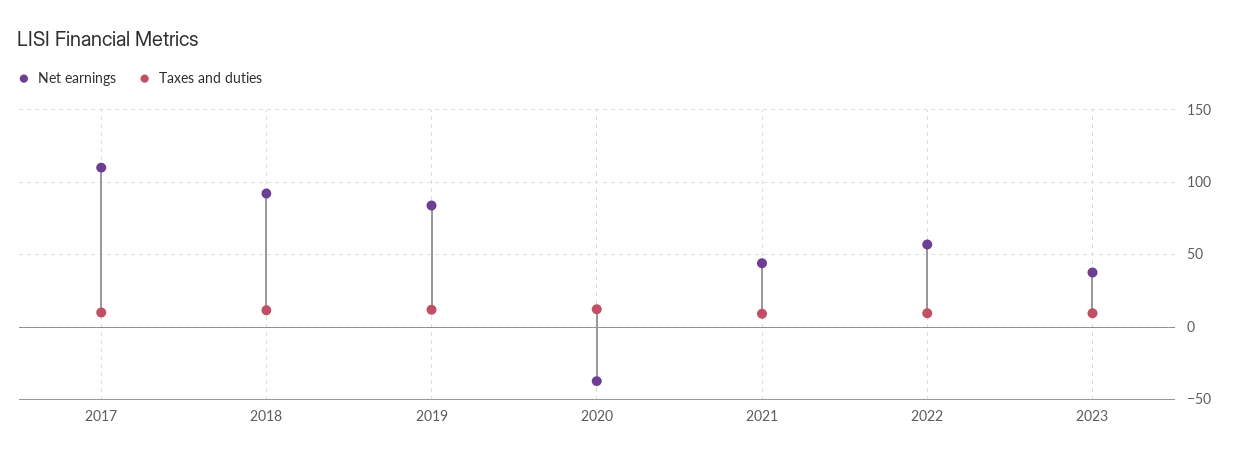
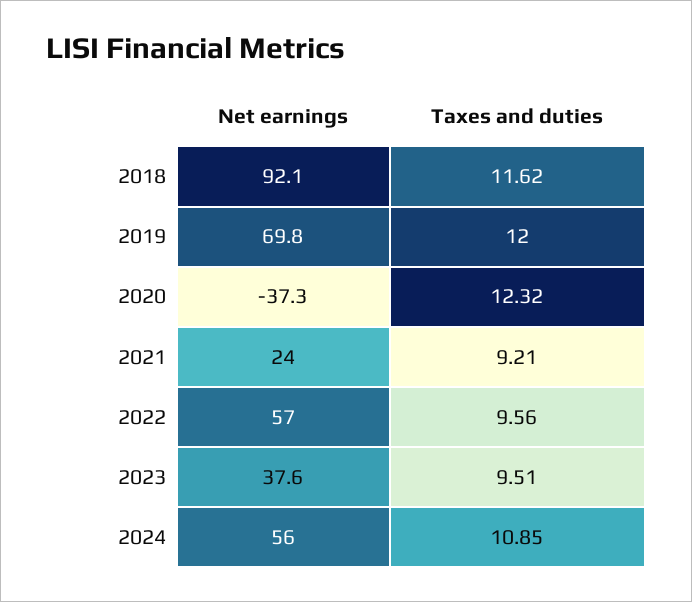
Net earnings, 2017: 110 -> none
Taxes and duties, 2017: 10 -> none
Net earnings, 2019: 85 -> 69.8
Net earnings, 2021: 45 -> 24
Net earnings, 2024: none -> 56
Taxes and duties, 2024: none -> 10.85

